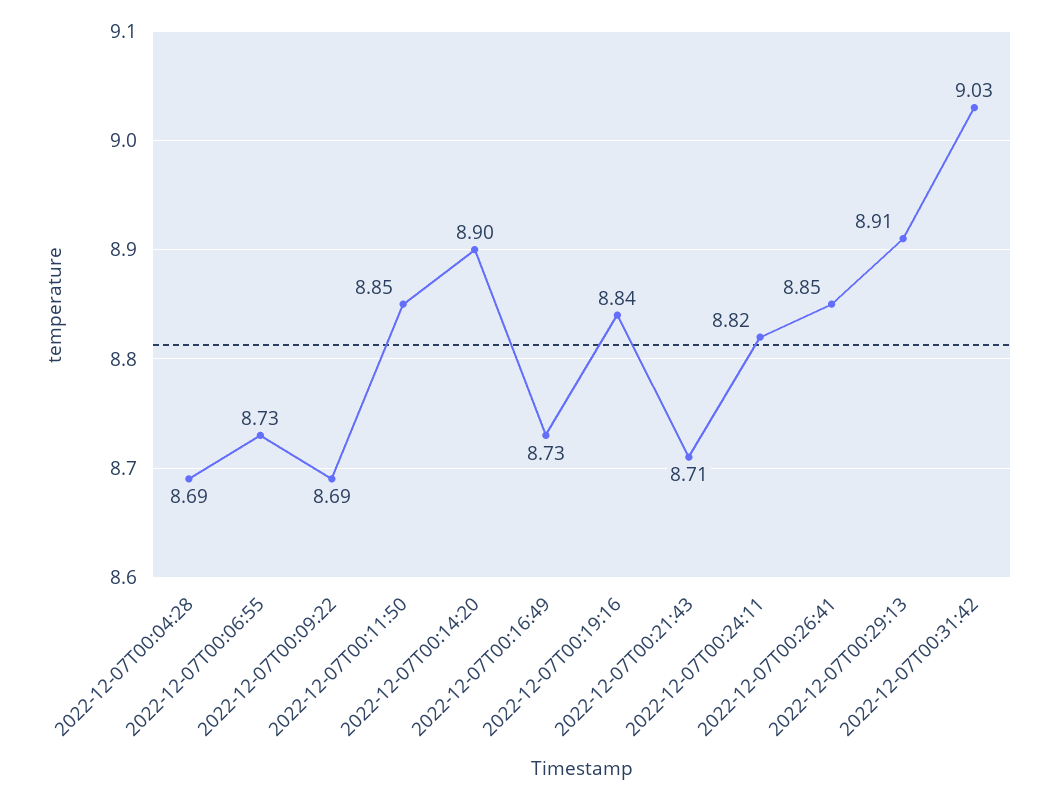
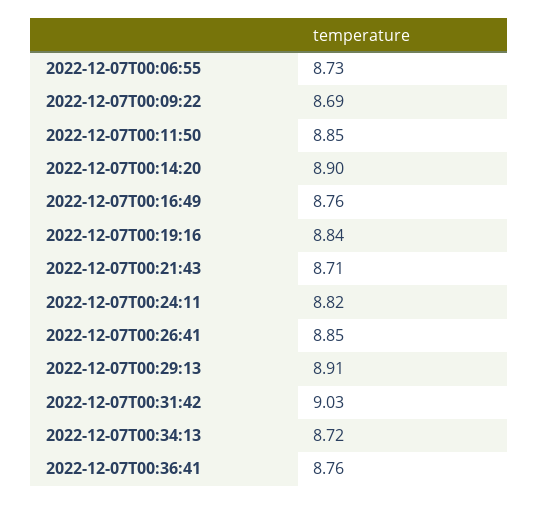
2022-12-07T00:04:28: 8.69 -> none
2022-12-07T00:16:49: 8.73 -> 8.76
2022-12-07T00:34:13: none -> 8.72
2022-12-07T00:36:41: none -> 8.76

